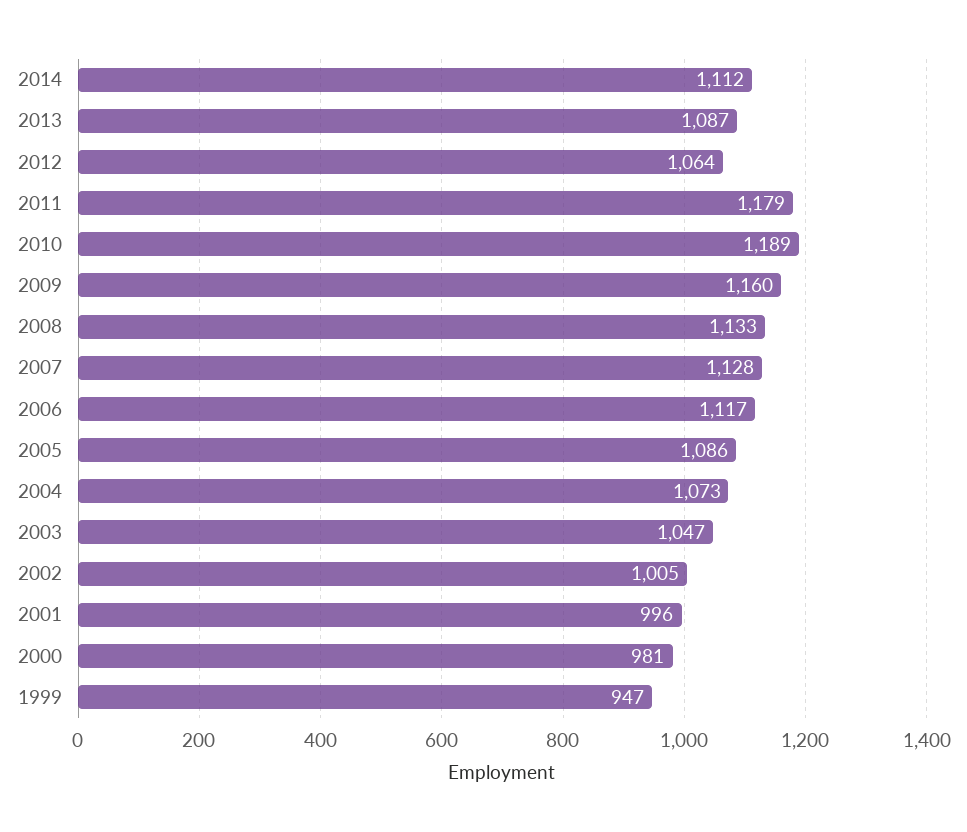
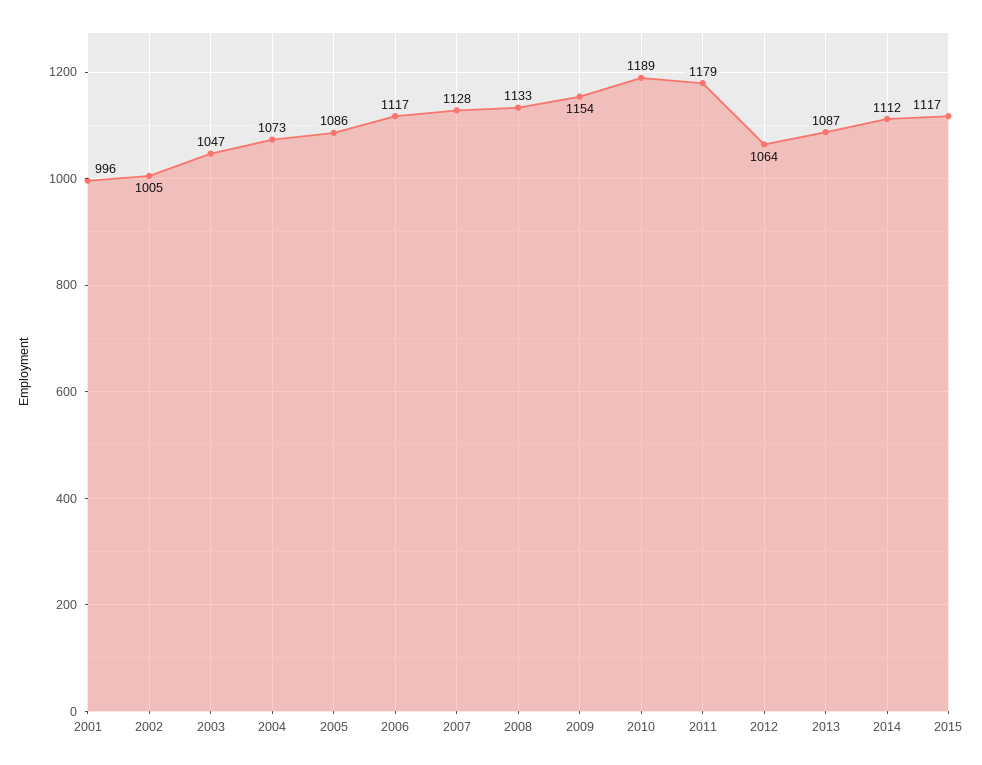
2009: 1160 -> 1154
2000: 981 -> none
1999: 947 -> none
2015: none -> 1117

